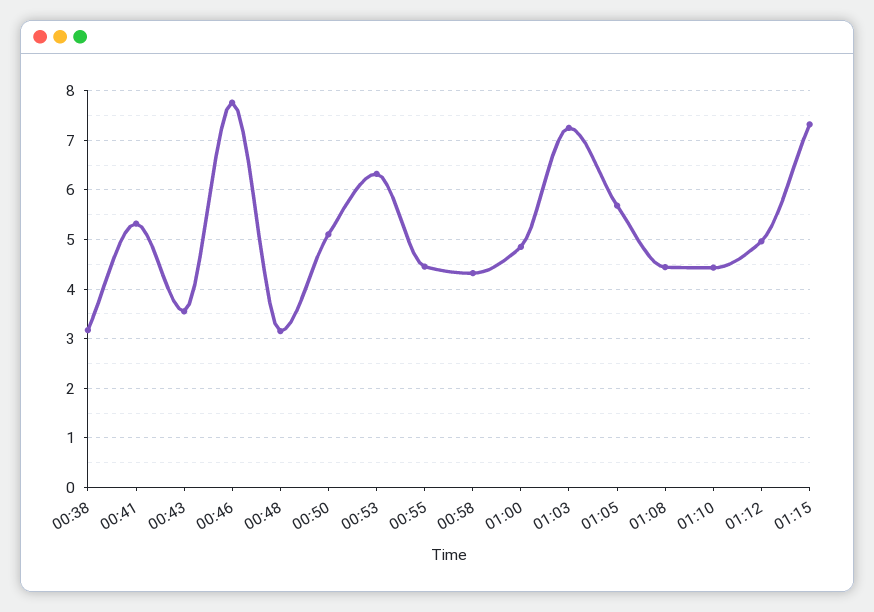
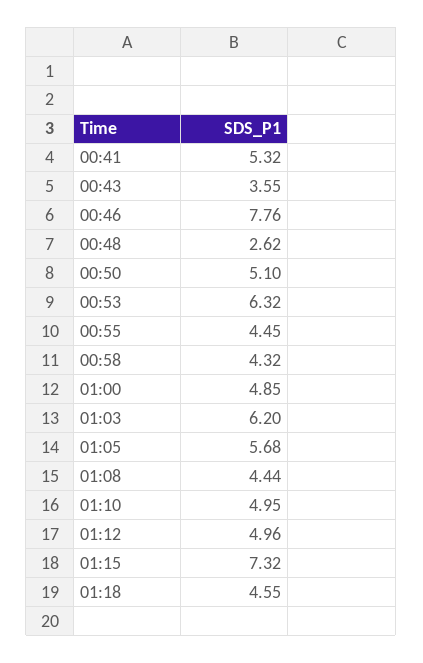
00:38: 3.2 -> none
00:48: 3.2 -> 2.62
01:03: 7.2 -> 6.2
01:10: 4.4 -> 4.95
01:18: none -> 4.55

